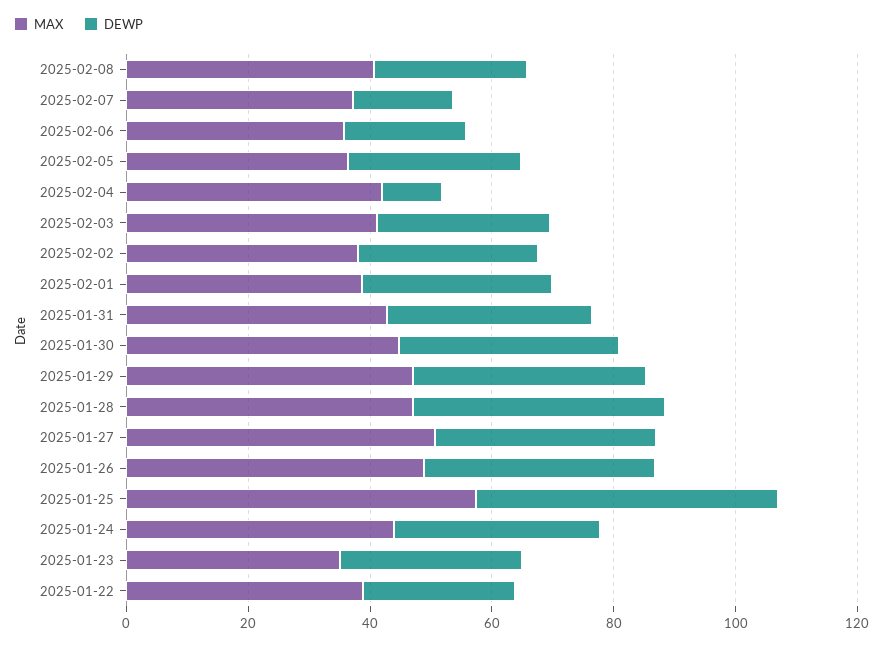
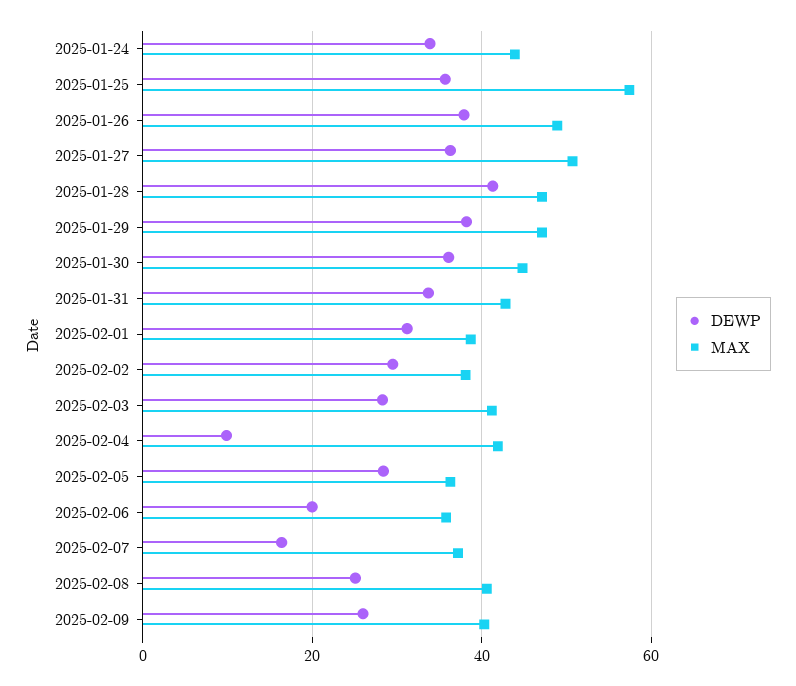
DEWP, 2025-01-25: 50 -> 36
MAX, 2025-01-23: 35 -> none
DEWP, 2025-01-23: 30 -> none
MAX, 2025-01-22: 40 -> none
DEWP, 2025-01-22: 25 -> none
DEWP, 2025-02-09: none -> 26
MAX, 2025-02-09: none -> 40

